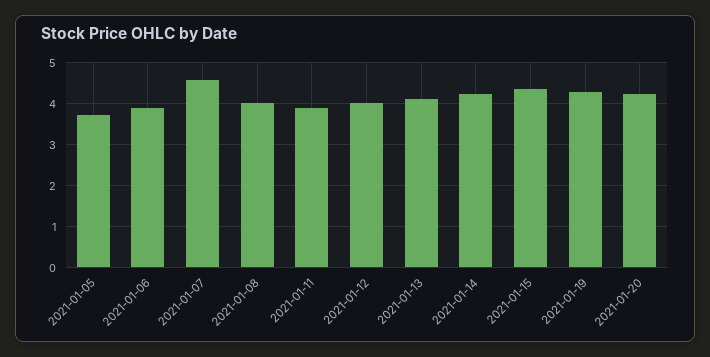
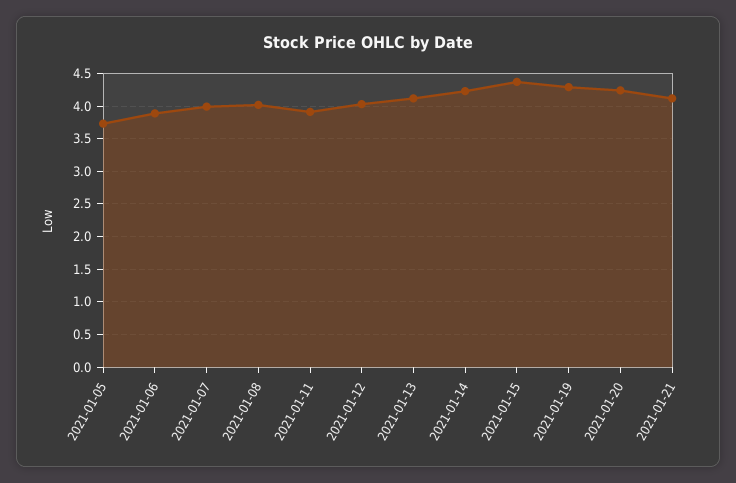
2021-01-07: 4.6 -> 4
2021-01-21: none -> 4.1

